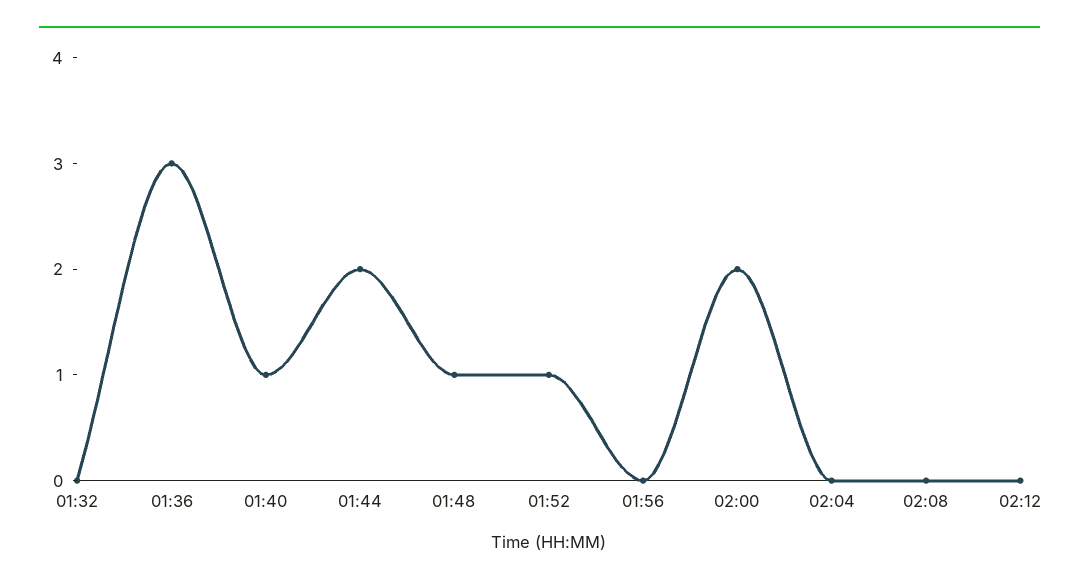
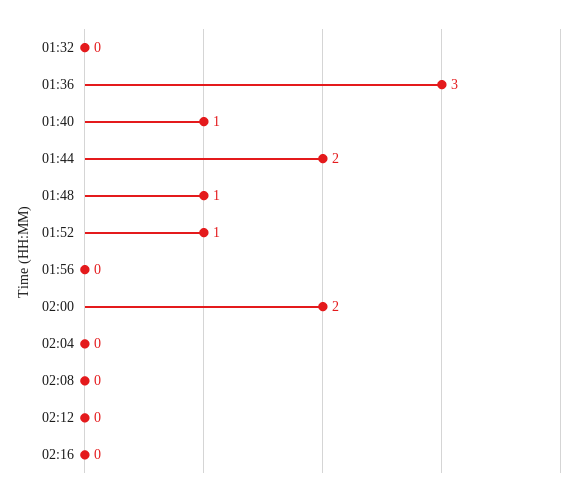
02:16: none -> 0

